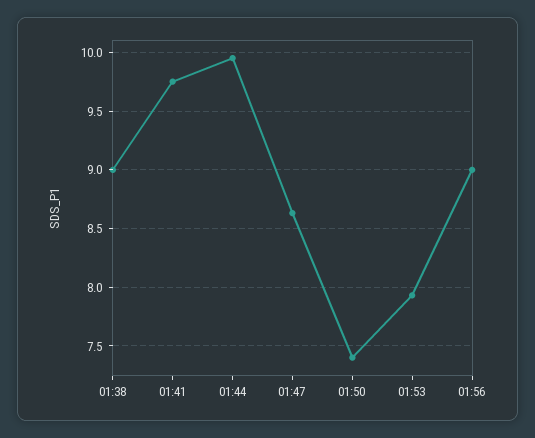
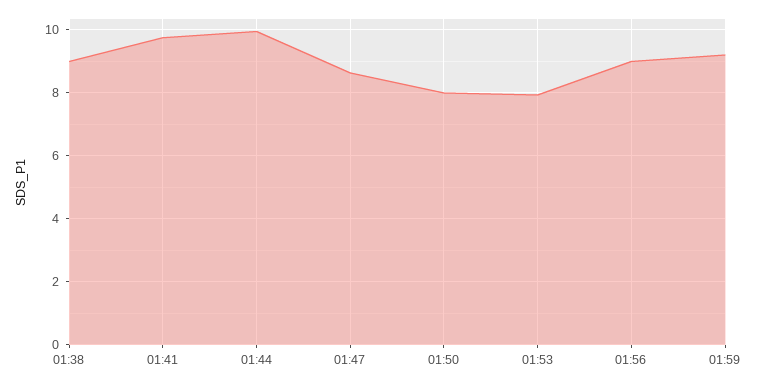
01:50: 7.4 -> 8
01:59: none -> 9.2

